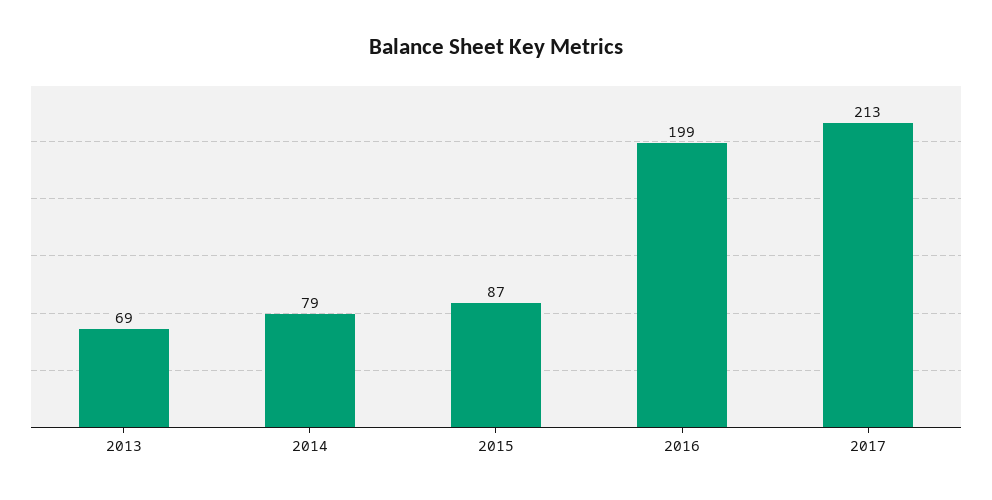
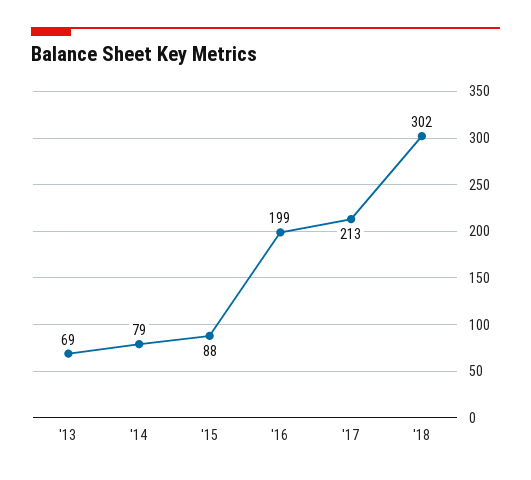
2015: 87 -> 88
'18: none -> 302

